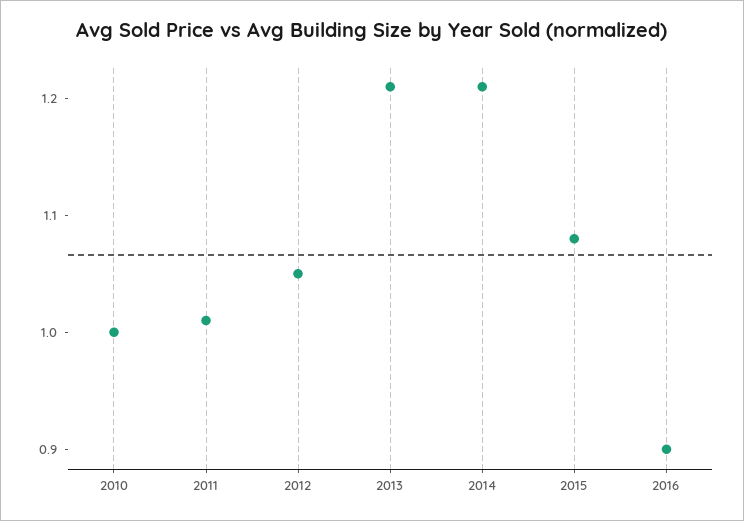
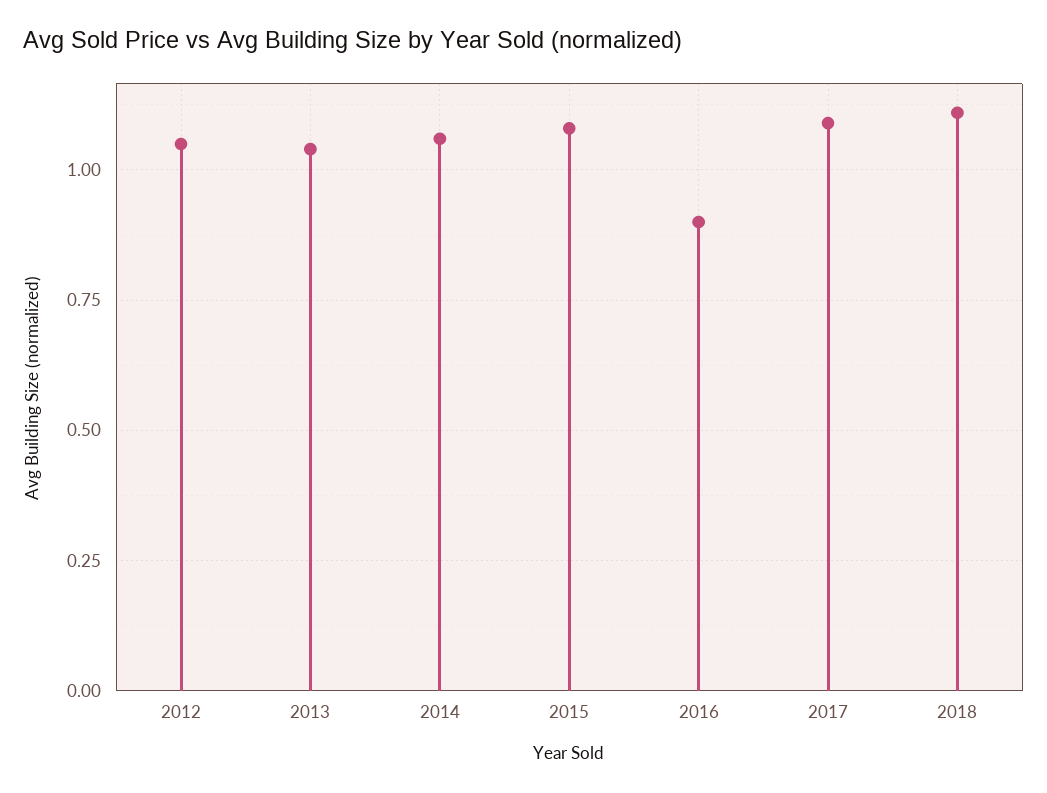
2010: 1 -> none
2011: 1.01 -> none
2013: 1.21 -> 1.05
2014: 1.21 -> 1.05
2017: none -> 1.1
2018: none -> 1.1

